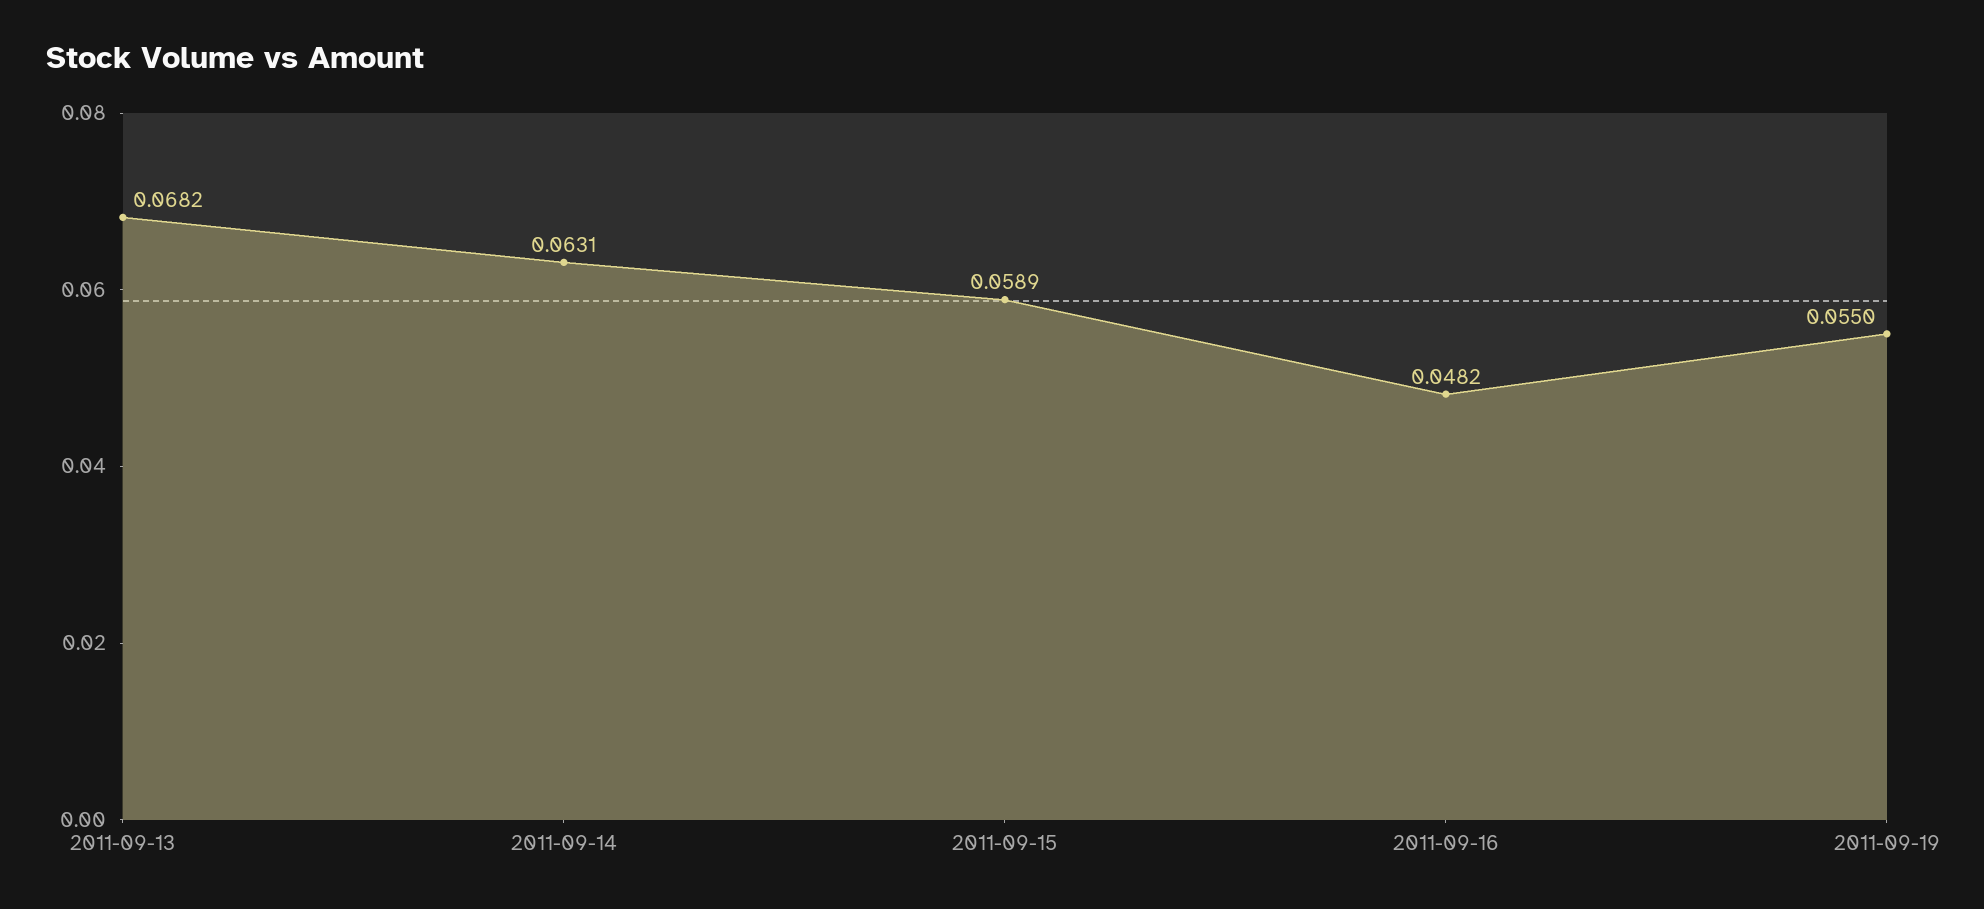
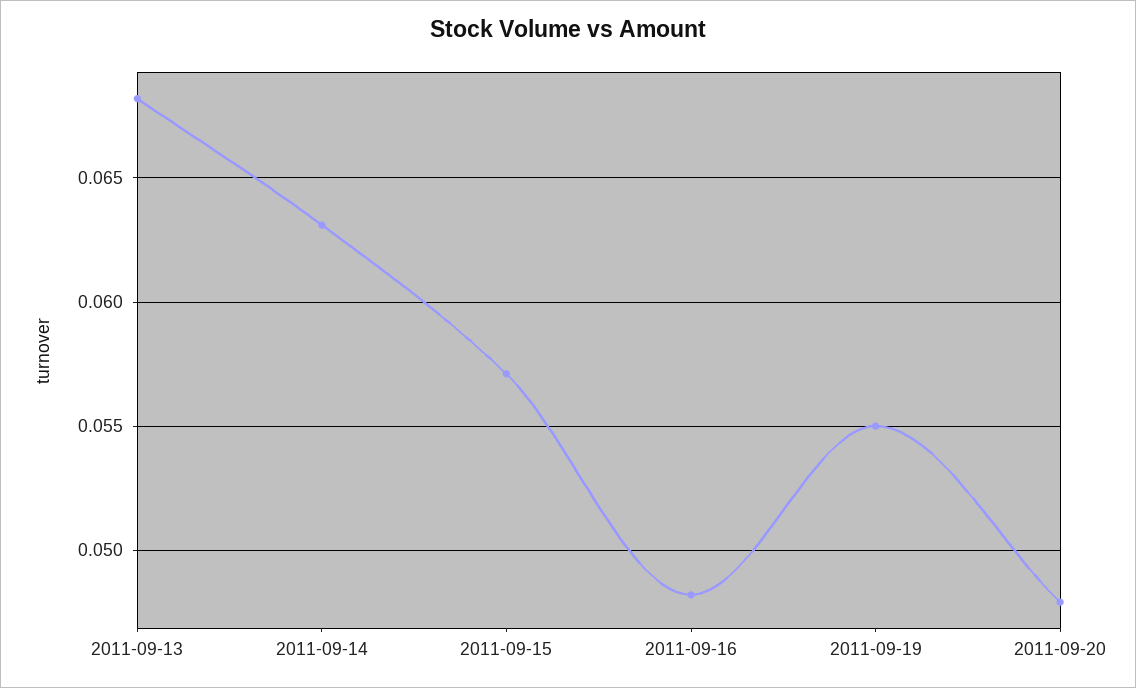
2011-09-15: 0.0589 -> 0.057
2011-09-20: none -> 0.048

